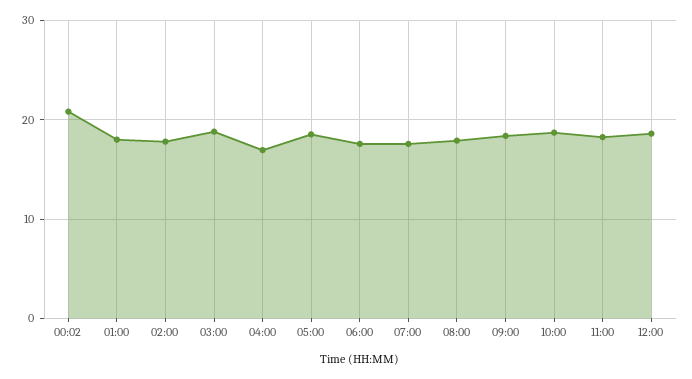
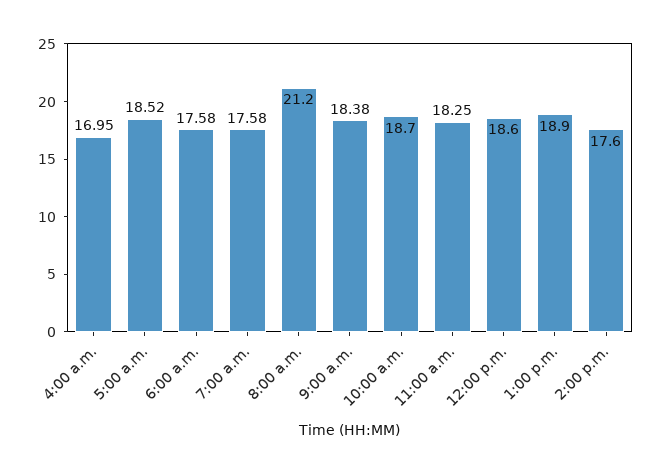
00:02: 21 -> none
01:00: 18 -> none
02:00: 18 -> none
03:00: 19 -> none
08:00: 18 -> 21.2
1:00 p.m.: none -> 18.9
2:00 p.m.: none -> 17.6

